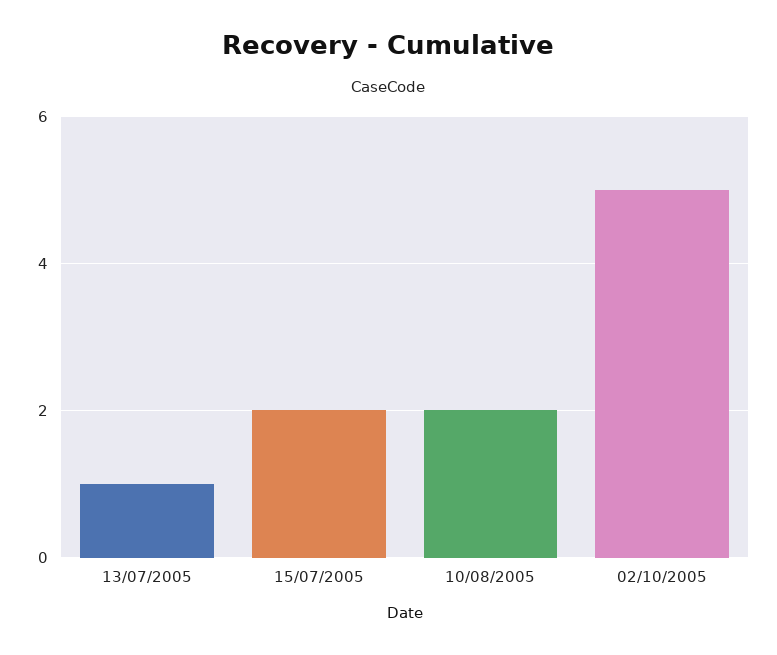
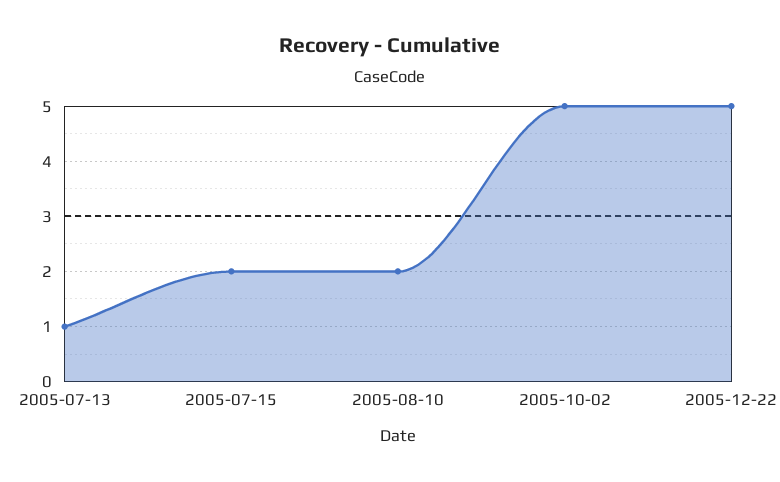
2005-12-22: none -> 5

